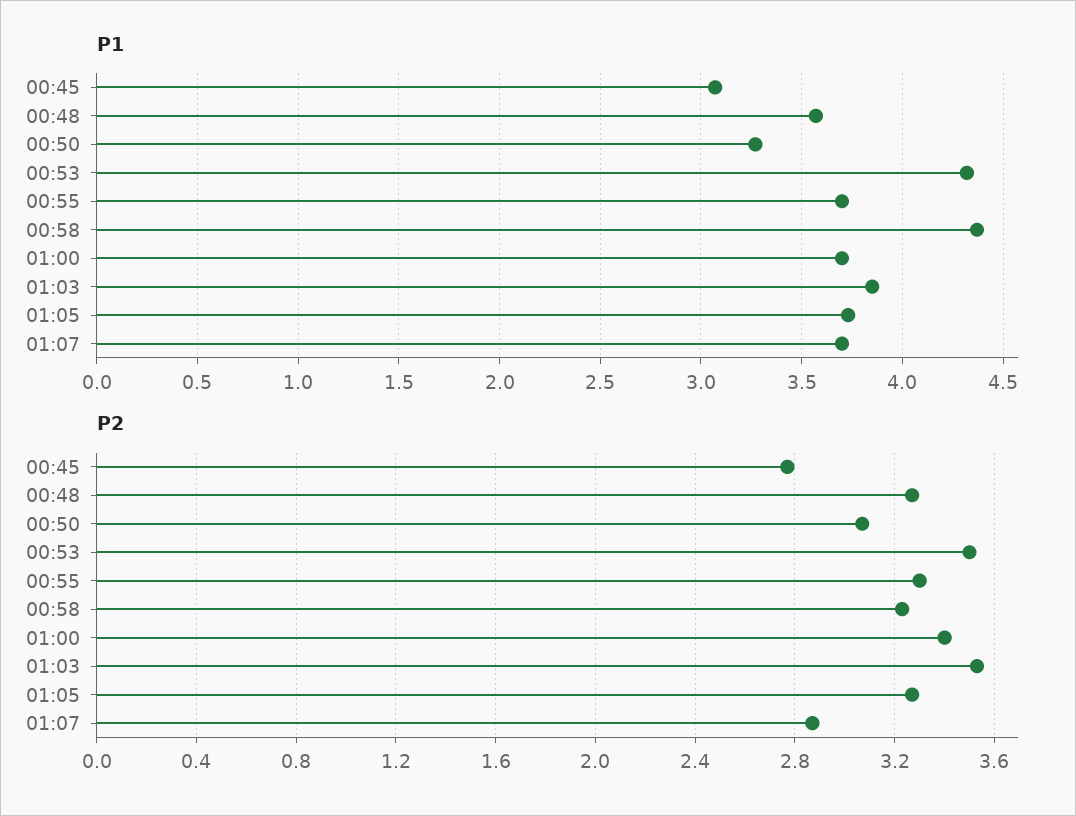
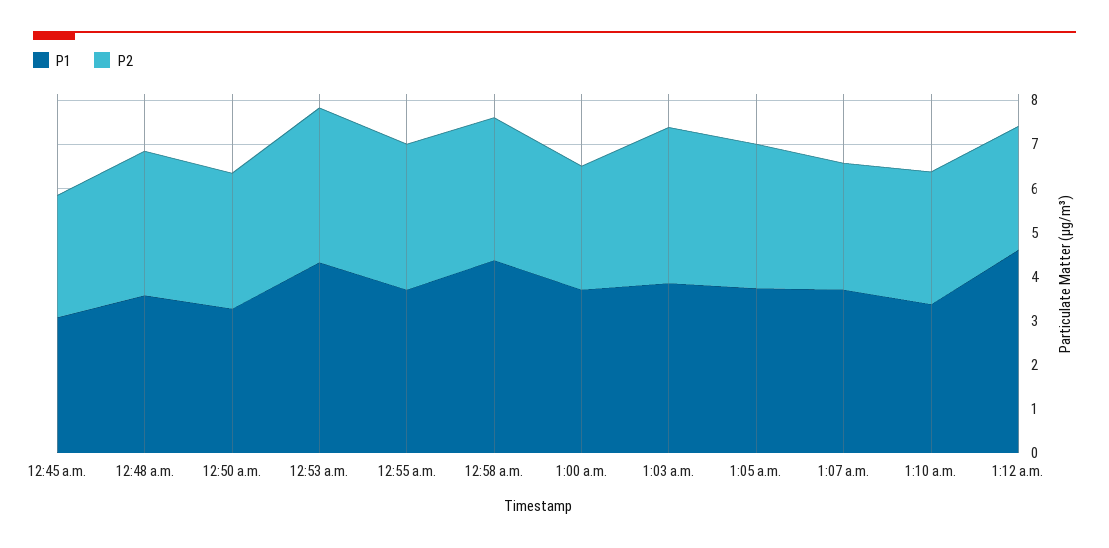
P2, 01:00: 3.4 -> 2.8
P1, 1:10 a.m.: none -> 3.4
P2, 1:10 a.m.: none -> 3
P1, 1:12 a.m.: none -> 4.6
P2, 1:12 a.m.: none -> 2.8

